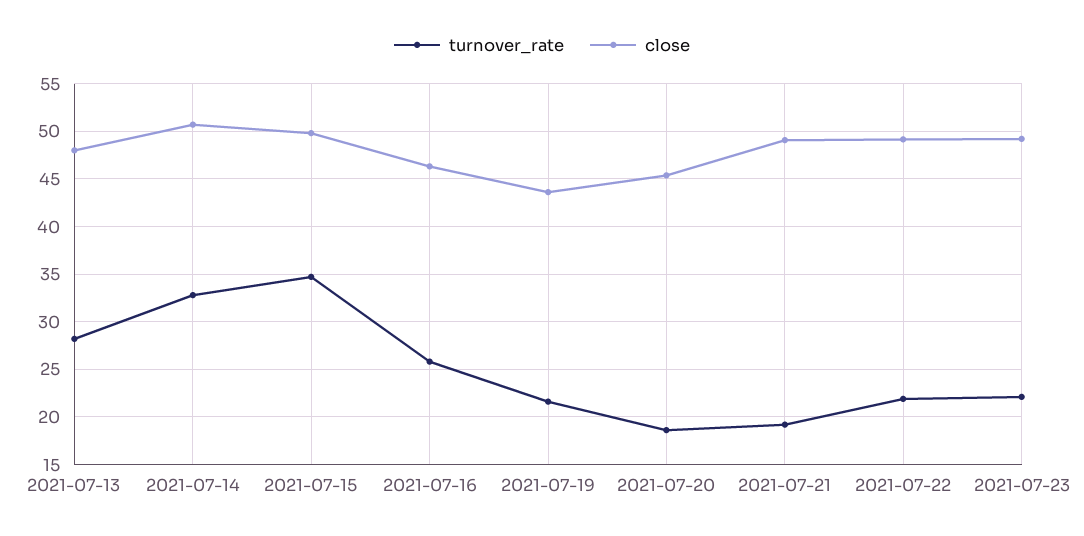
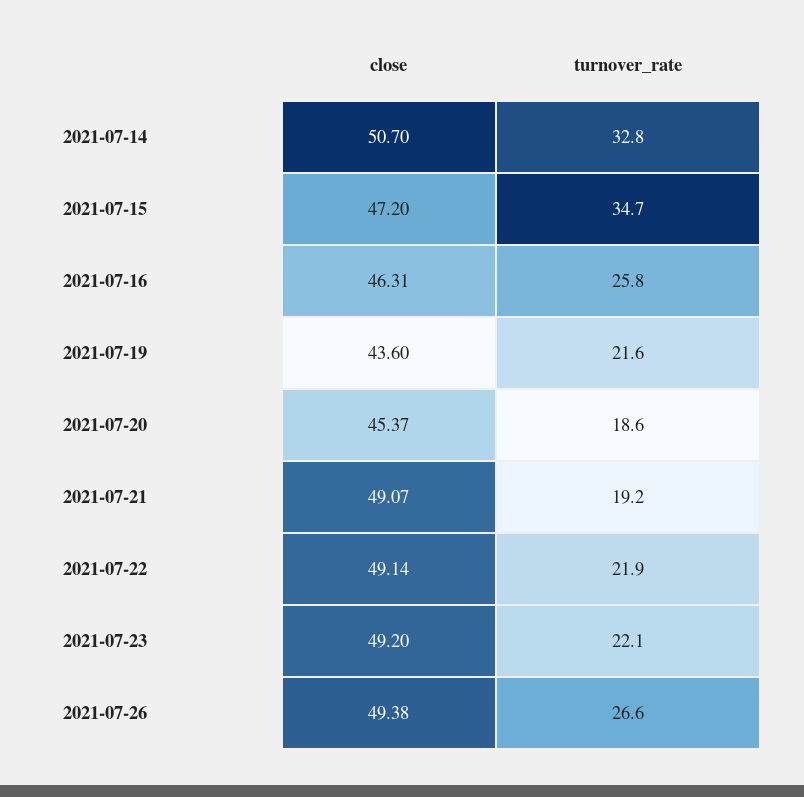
turnover_rate, 2021-07-13: 28 -> none
close, 2021-07-13: 48 -> none
close, 2021-07-15: 50 -> 47.2
close, 2021-07-26: none -> 49.38
turnover_rate, 2021-07-26: none -> 26.6

